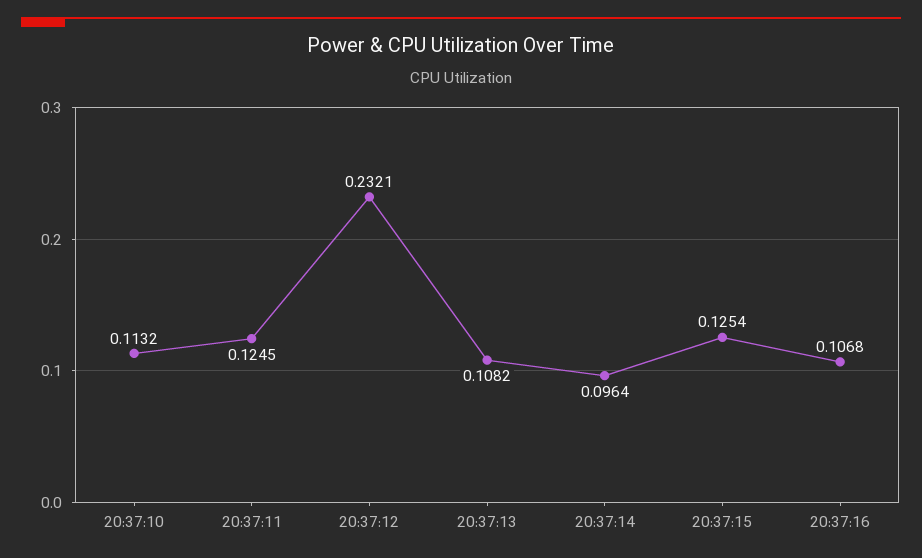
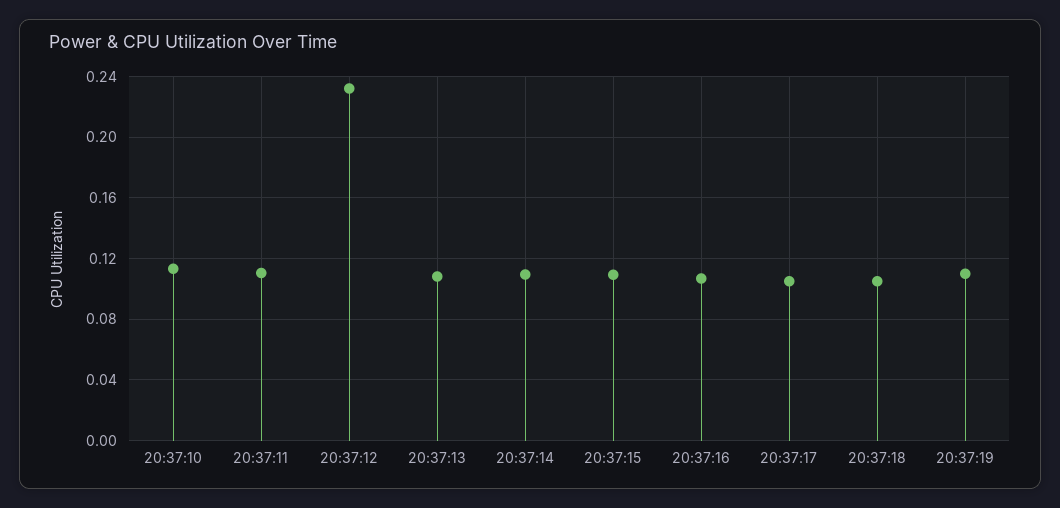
20:37:11: 0.1245 -> 0.11
20:37:14: 0.0964 -> 0.11
20:37:15: 0.1254 -> 0.11
20:37:17: none -> 0.105
20:37:18: none -> 0.105
20:37:19: none -> 0.11

